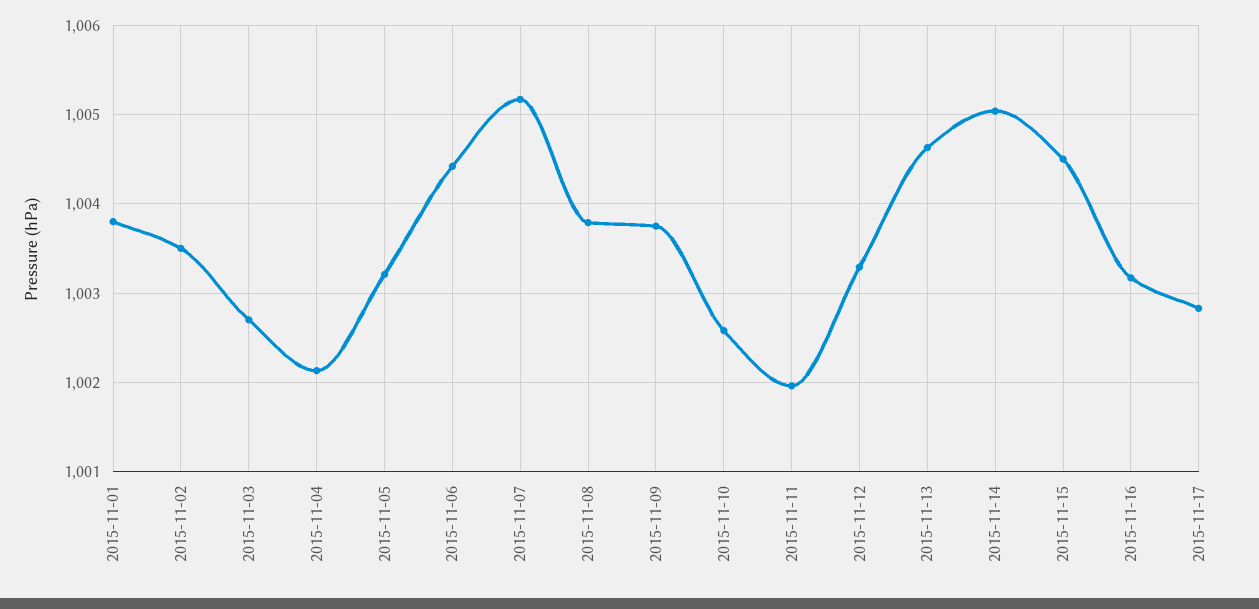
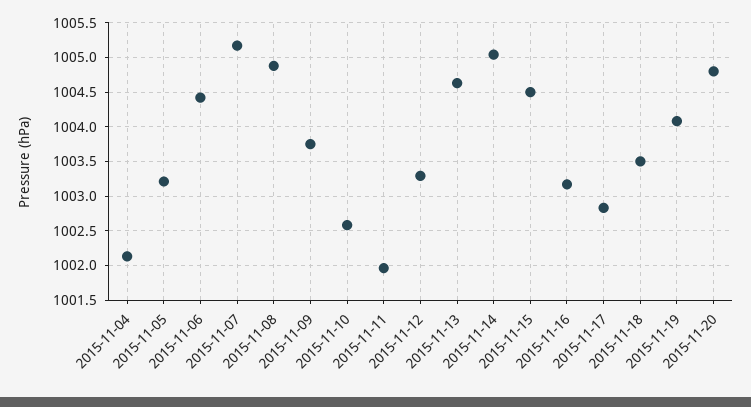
2015-11-01: 1003.8 -> none
2015-11-02: 1003.5 -> none
2015-11-03: 1002.7 -> none
2015-11-08: 1003.8 -> 1004.9
2015-11-18: none -> 1003.5
2015-11-19: none -> 1004.1
2015-11-20: none -> 1004.8

